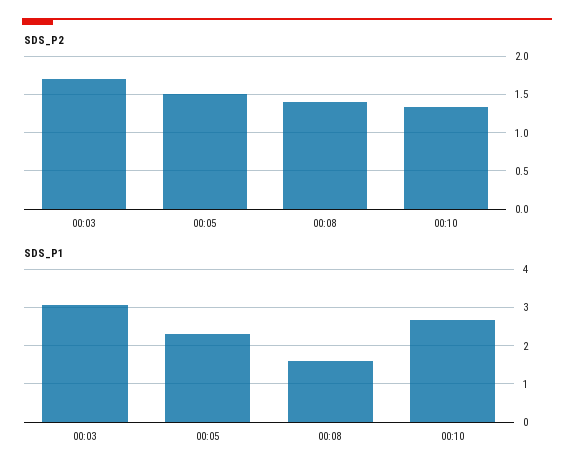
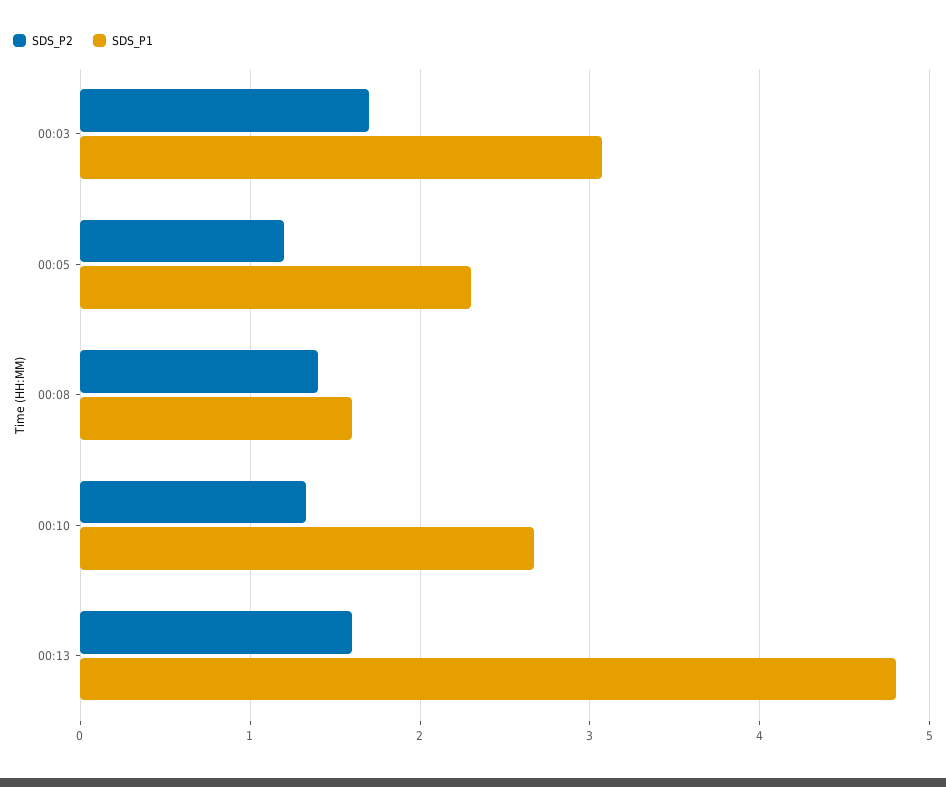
SDS_P2, 00:05: 1.5 -> 1.2
SDS_P2, 00:13: none -> 1.6
SDS_P1, 00:13: none -> 4.8

